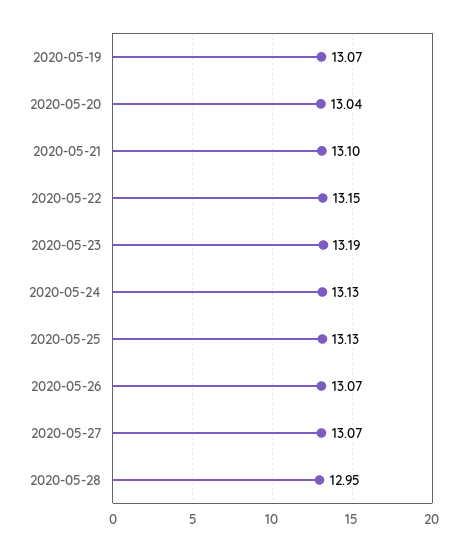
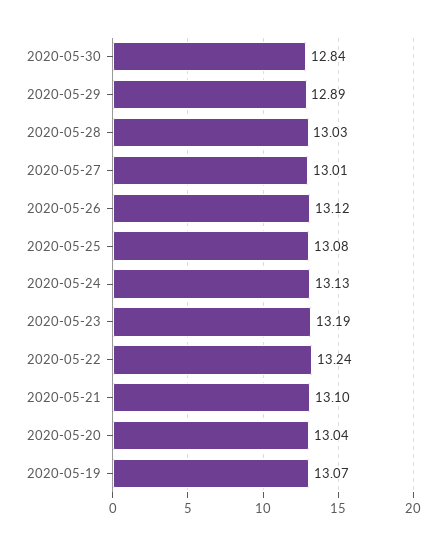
2020-05-22: 13.15 -> 13.24
2020-05-25: 13.13 -> 13.08
2020-05-26: 13.07 -> 13.12
2020-05-27: 13.07 -> 13.01
2020-05-28: 12.95 -> 13.03
2020-05-30: none -> 12.84
2020-05-29: none -> 12.89

